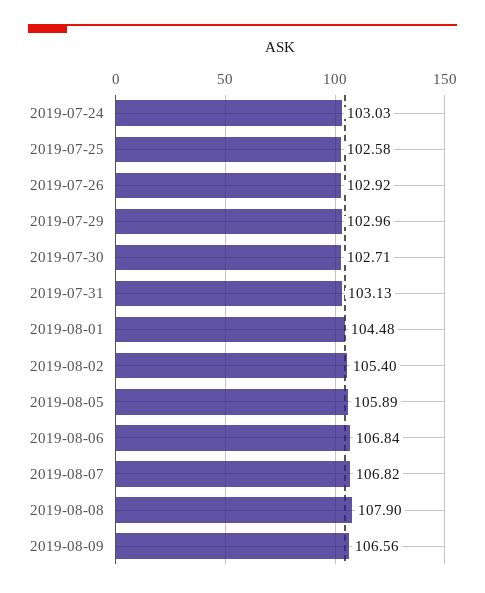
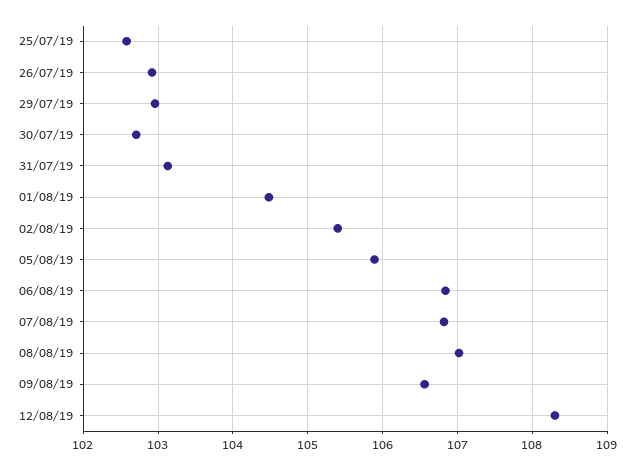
2019-07-24: 103.03 -> none
2019-08-08: 107.9 -> 107
12/08/19: none -> 108.3

